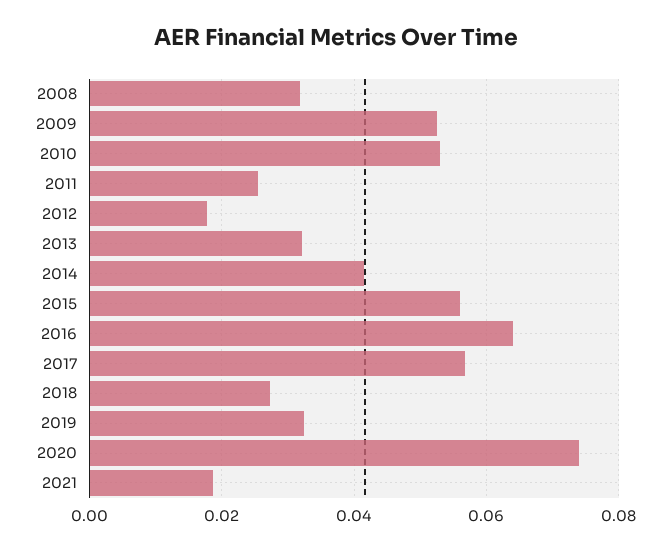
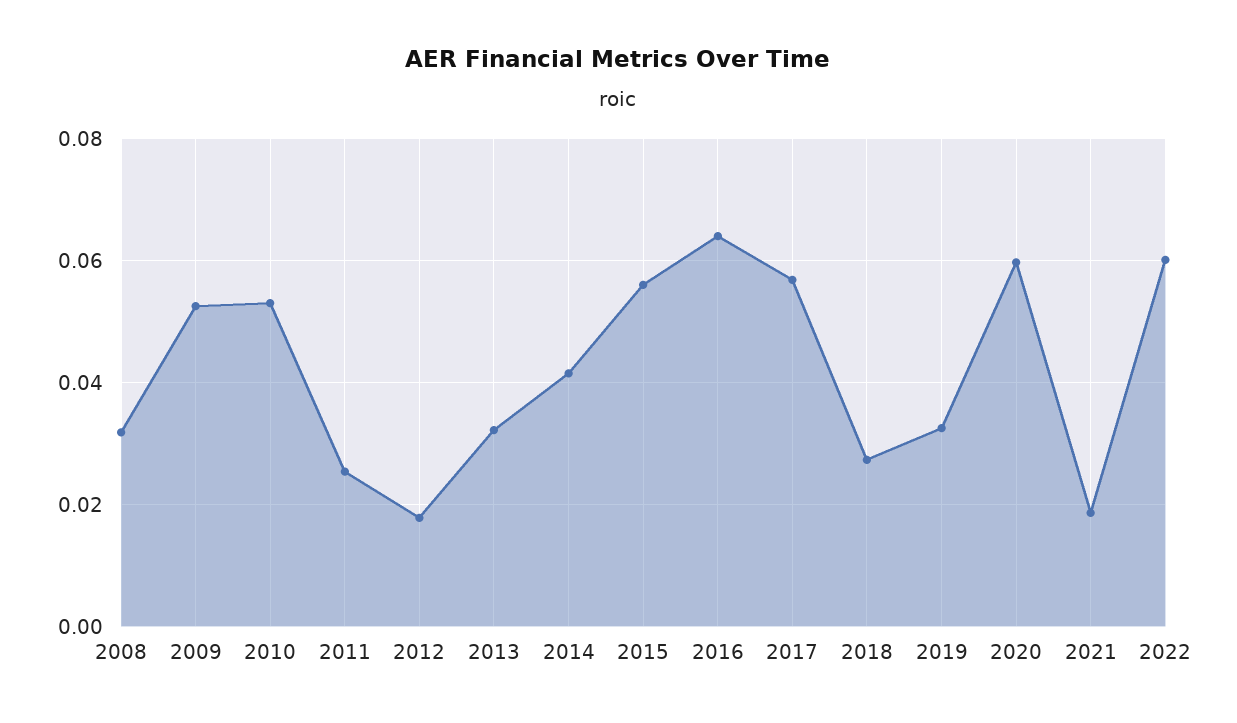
2020: 0.074 -> 0.06
2022: none -> 0.06

